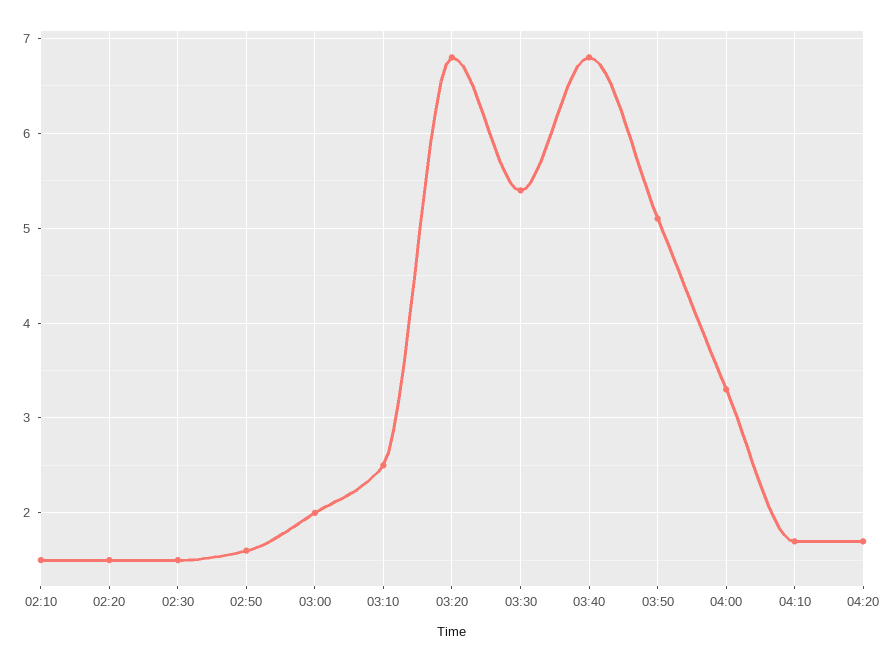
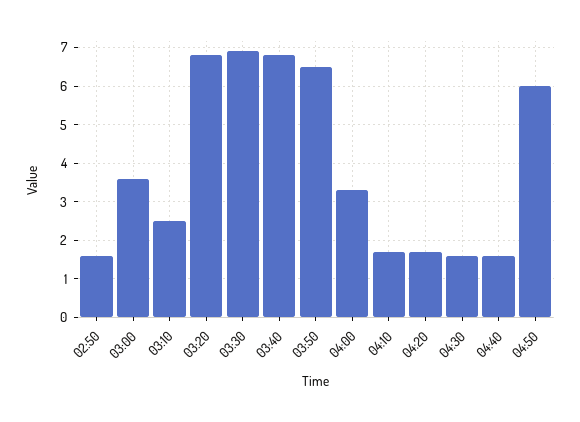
02:10: 1.5 -> none
02:20: 1.5 -> none
02:30: 1.5 -> none
03:00: 2 -> 3.5
03:30: 5.4 -> 7
03:50: 5.1 -> 6.5
04:30: none -> 1.5
04:40: none -> 1.5
04:50: none -> 6

